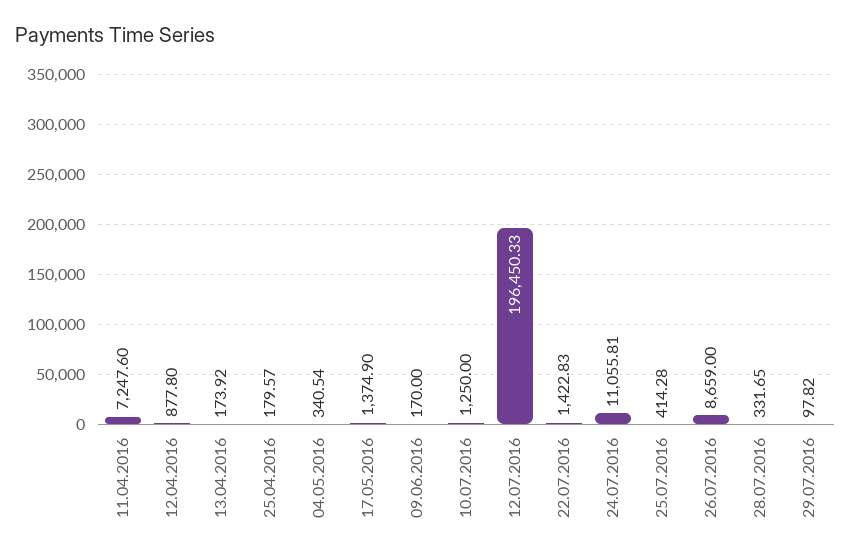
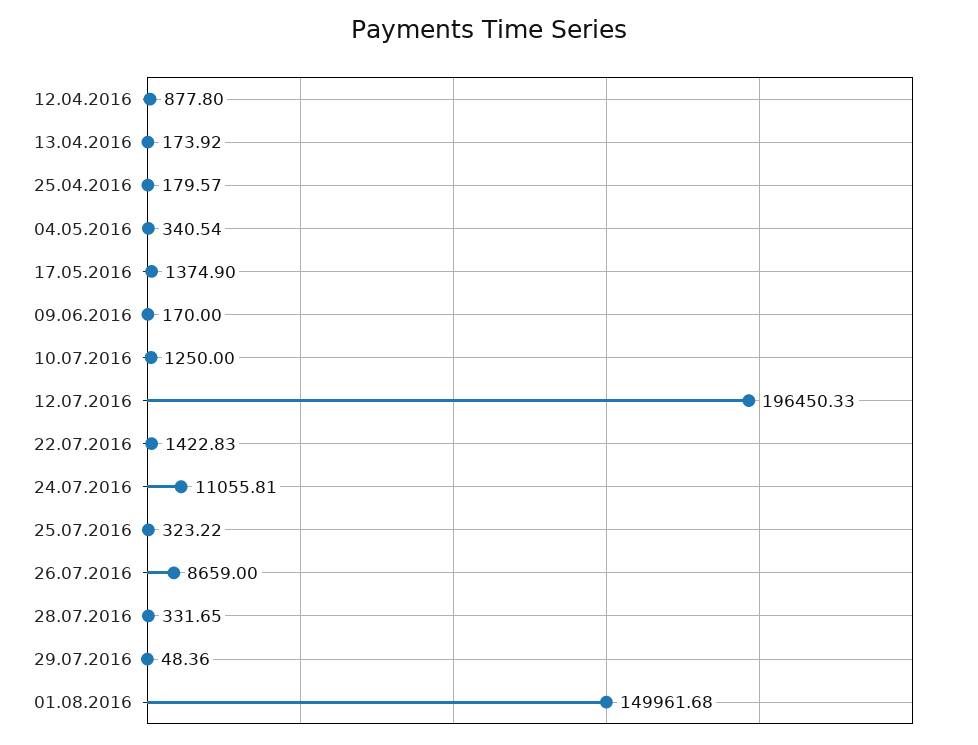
11.04.2016: 7247.6 -> none
25.07.2016: 414.28 -> 323.22
29.07.2016: 97.82 -> 48.36
01.08.2016: none -> 149961.68

